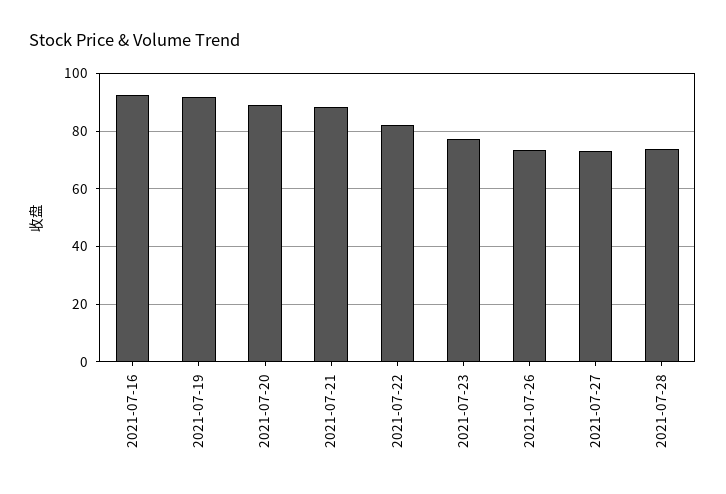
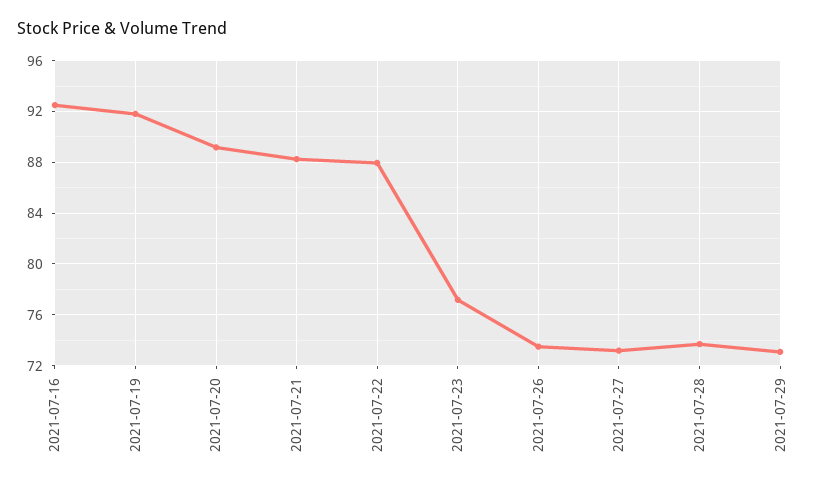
2021-07-22: 82.5 -> 88
2021-07-29: none -> 73

